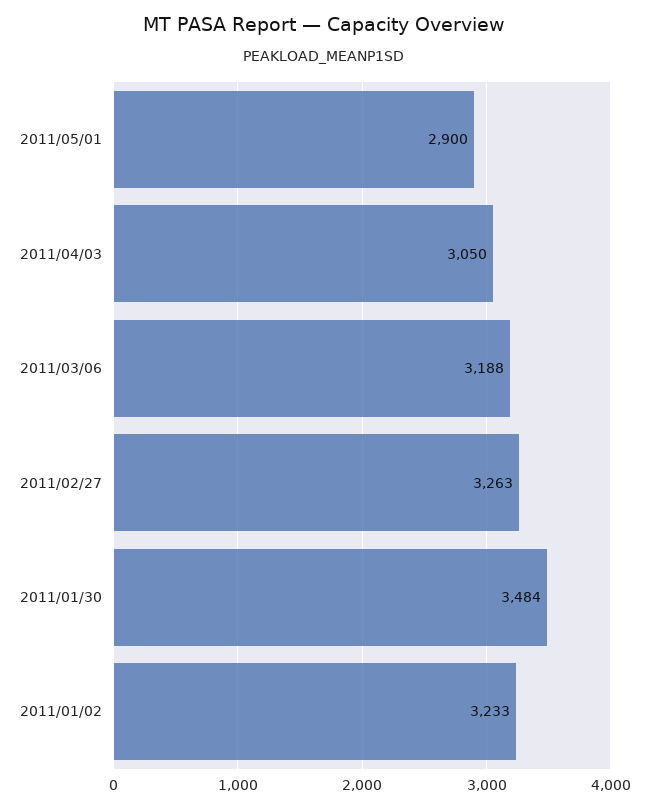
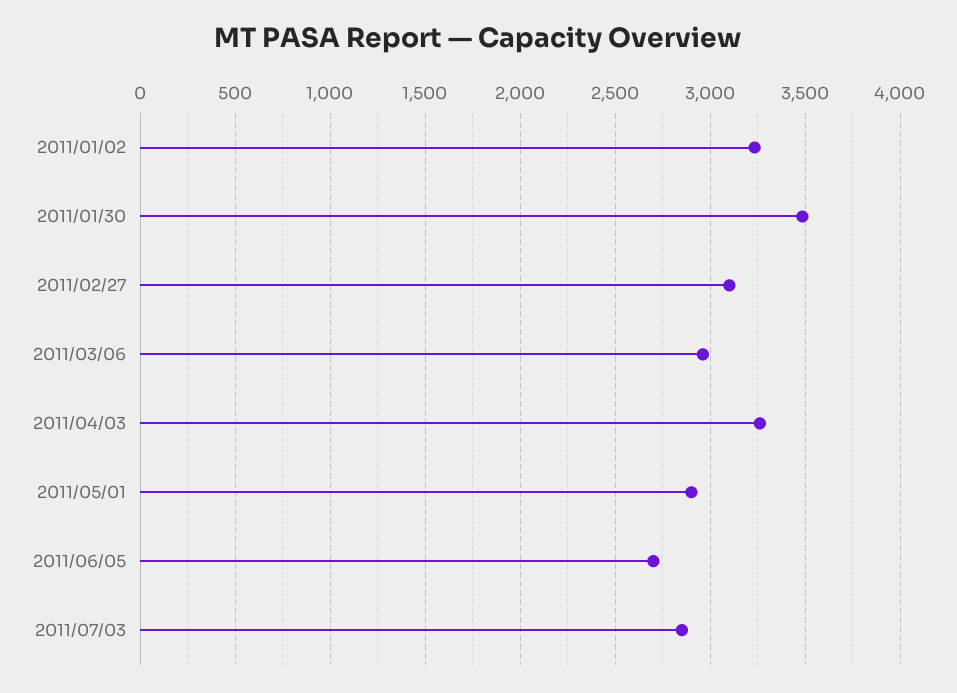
2011/04/03: 3050 -> 3250
2011/03/06: 3188 -> 2950
2011/02/27: 3263 -> 3100
2011/06/05: none -> 2700
2011/07/03: none -> 2850

